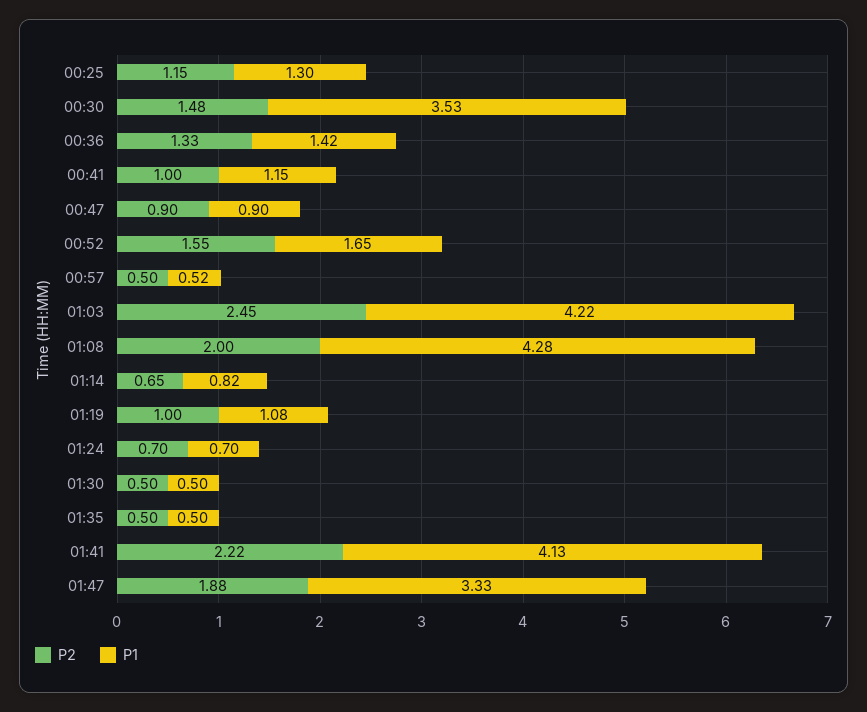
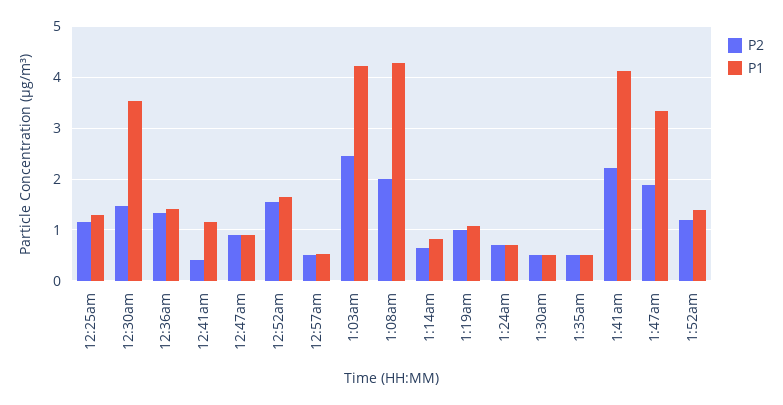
P2, 00:41: 1 -> 0.4
P2, 1:52am: none -> 1.2
P1, 1:52am: none -> 1.4

